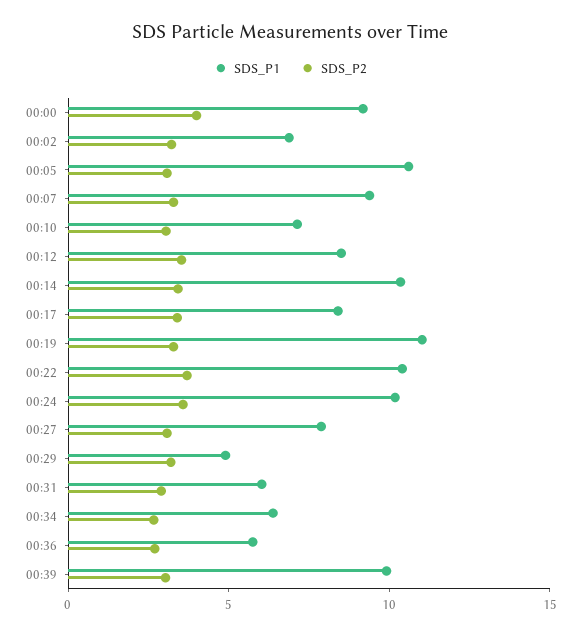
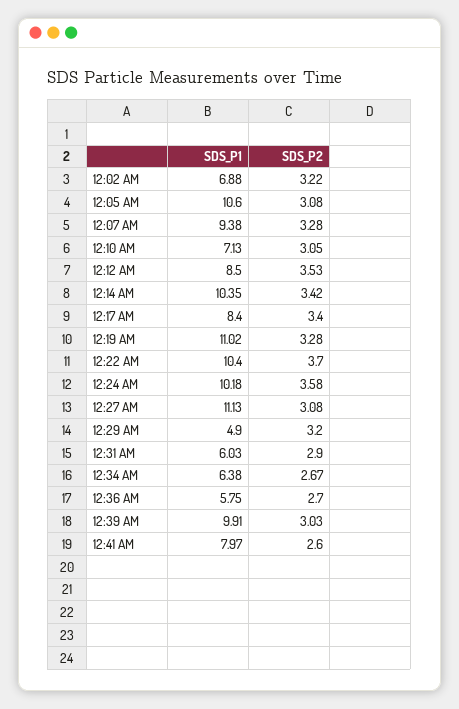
SDS_P1, 00:00: 9 -> none
SDS_P2, 00:00: 4 -> none
SDS_P1, 00:27: 8 -> 11.13
SDS_P1, 12:41 AM: none -> 7.97
SDS_P2, 12:41 AM: none -> 2.6

